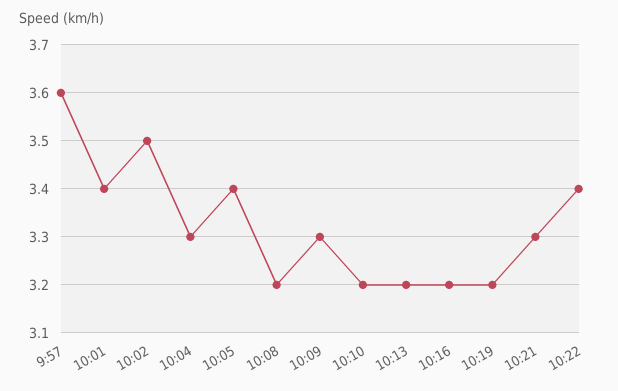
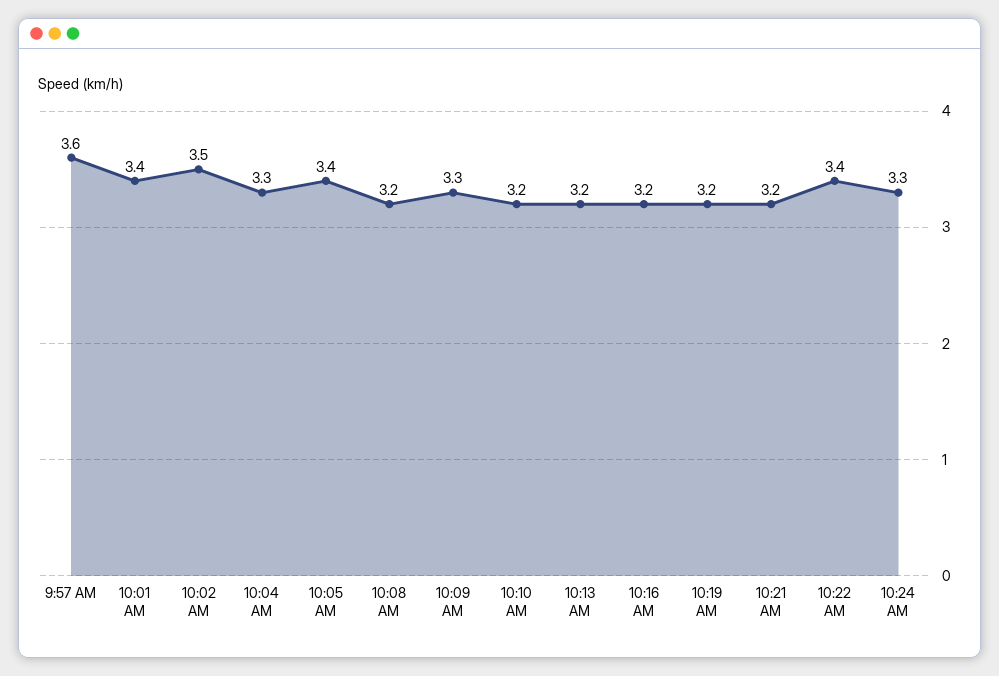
10:21: 3.3 -> 3.2
10:24 AM: none -> 3.3

